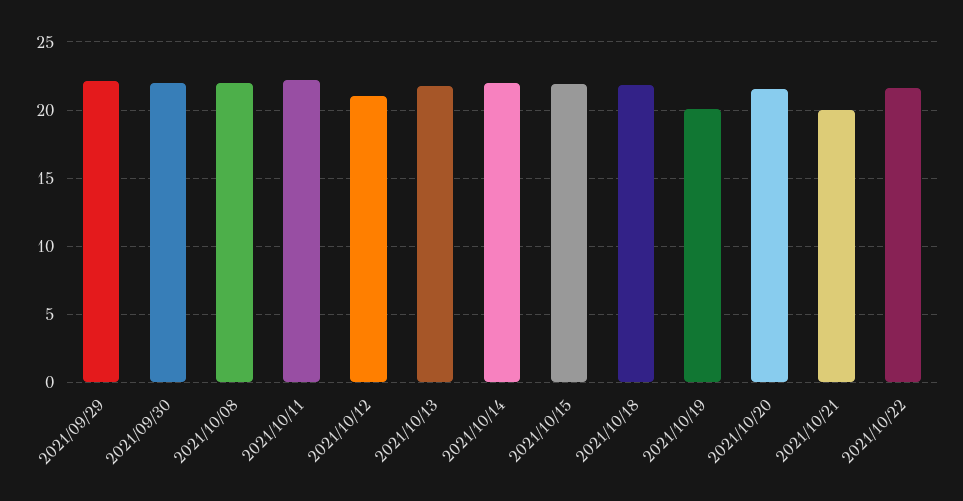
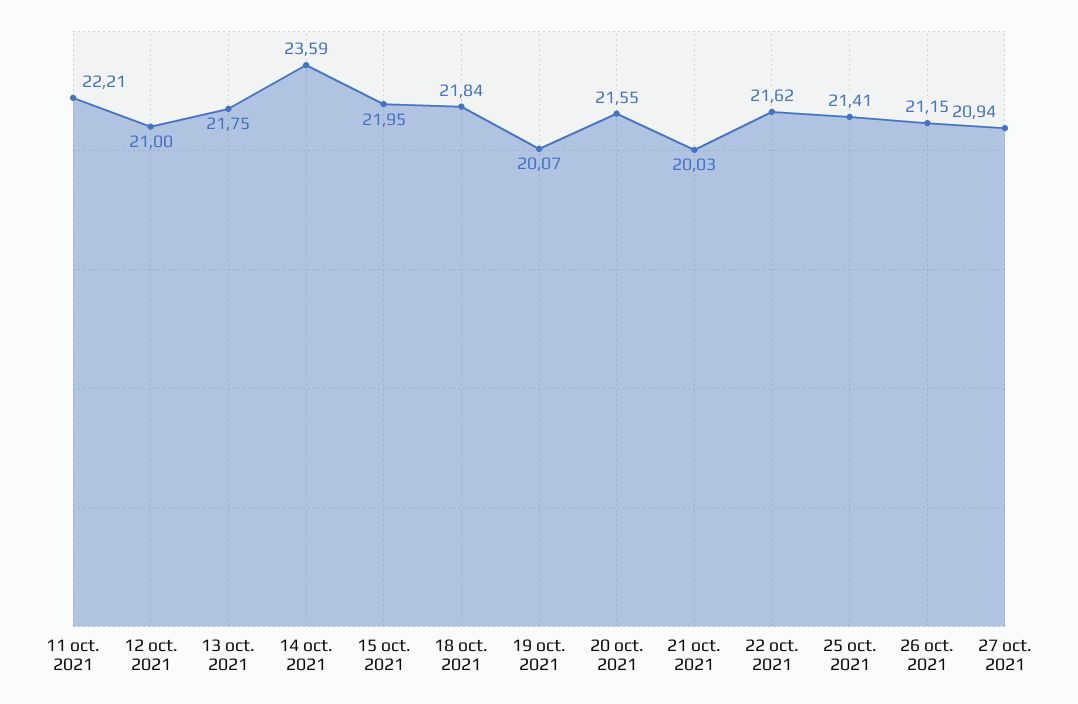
2021/09/29: 22 -> none
2021/09/30: 22 -> none
2021/10/08: 22 -> none
2021/10/14: 22 -> 23.59
25 oct. 2021: none -> 21.41
26 oct. 2021: none -> 21.15
27 oct. 2021: none -> 20.94

